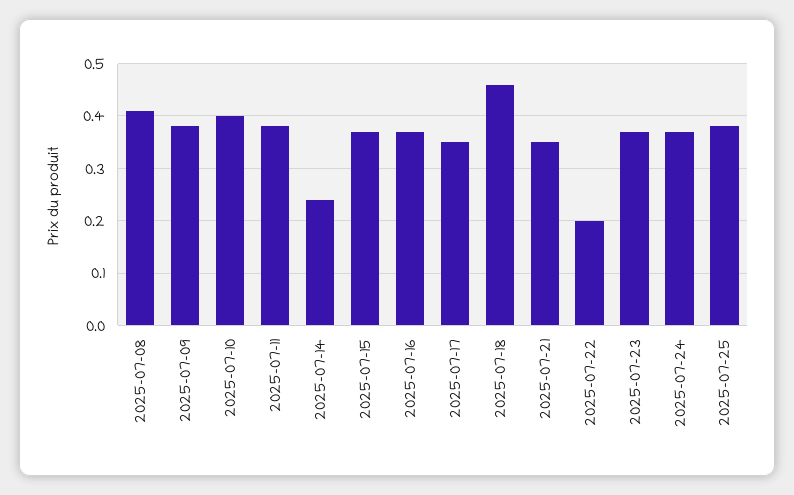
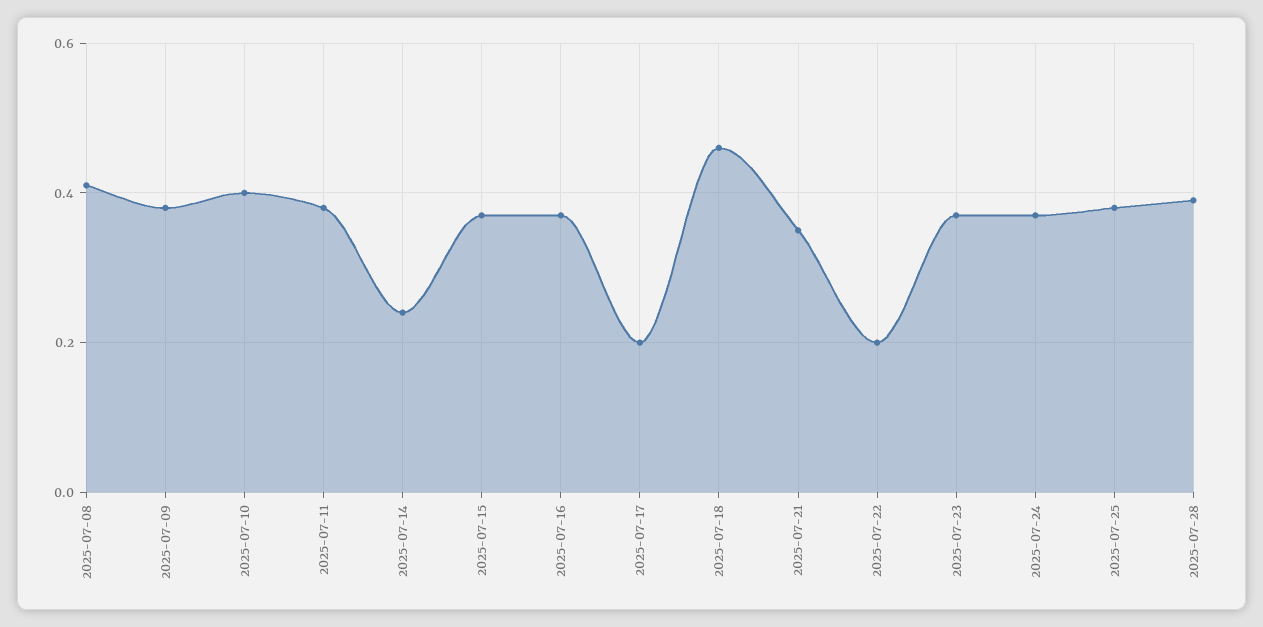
2025-07-17: 0.35 -> 0.2
2025-07-28: none -> 0.4

